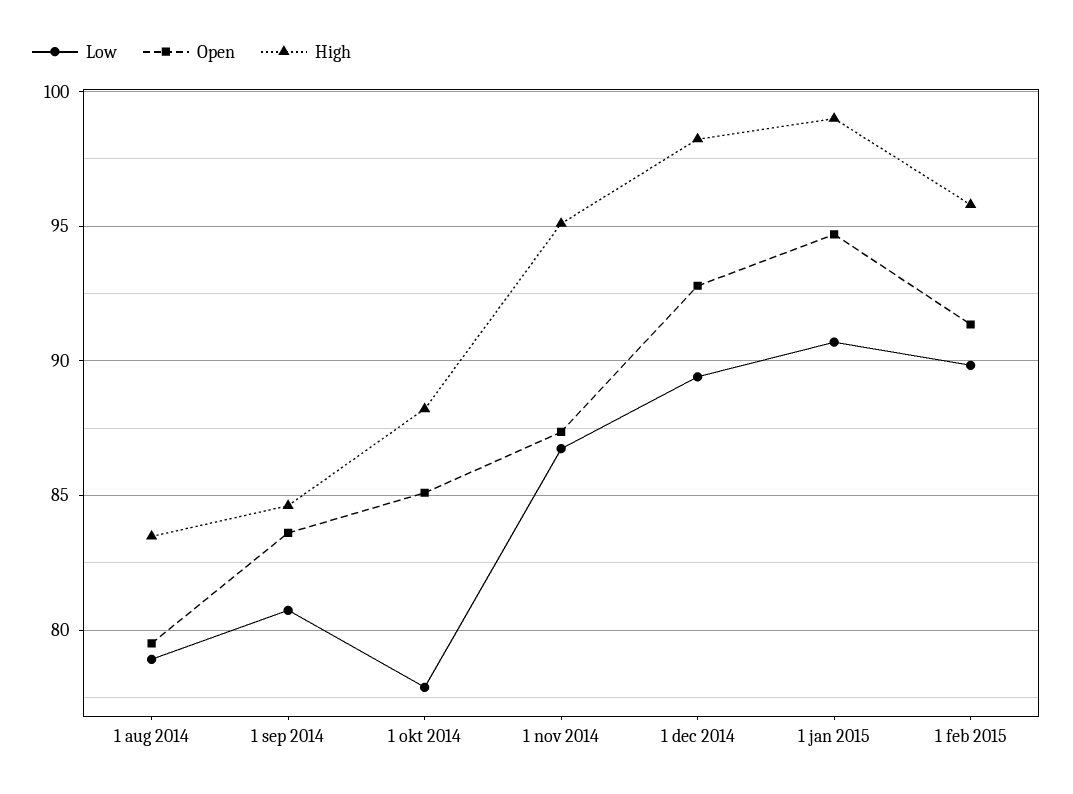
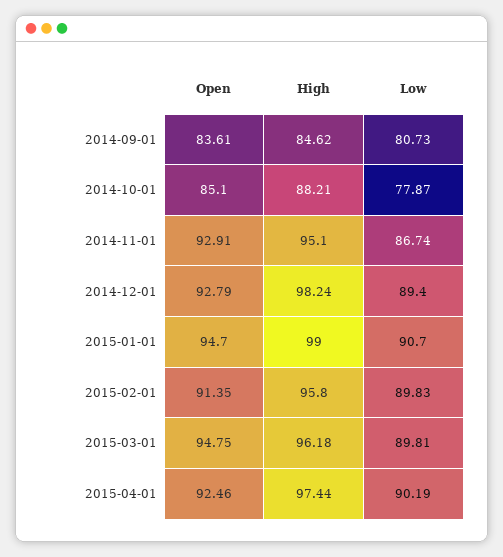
Low, 1 aug 2014: 79 -> none
Open, 1 aug 2014: 79.5 -> none
High, 1 aug 2014: 83.5 -> none
Open, 1 nov 2014: 87.5 -> 92.91
Open, 2015-03-01: none -> 94.75
High, 2015-03-01: none -> 96.18
Low, 2015-03-01: none -> 89.81
Open, 2015-04-01: none -> 92.46
High, 2015-04-01: none -> 97.44
Low, 2015-04-01: none -> 90.19

